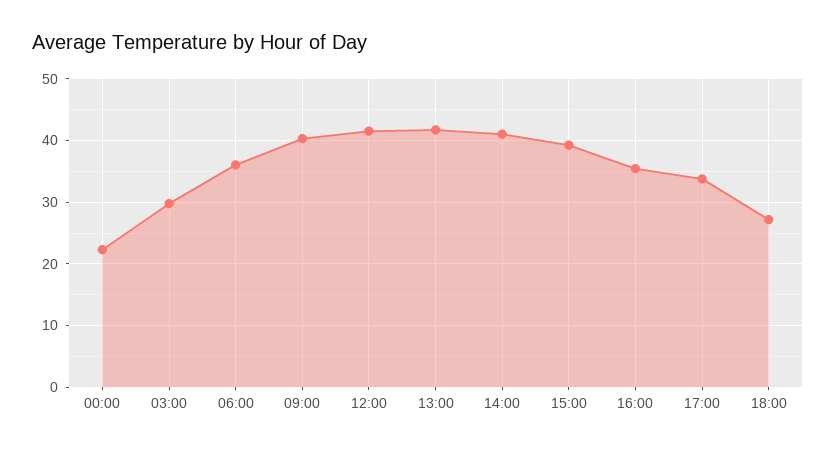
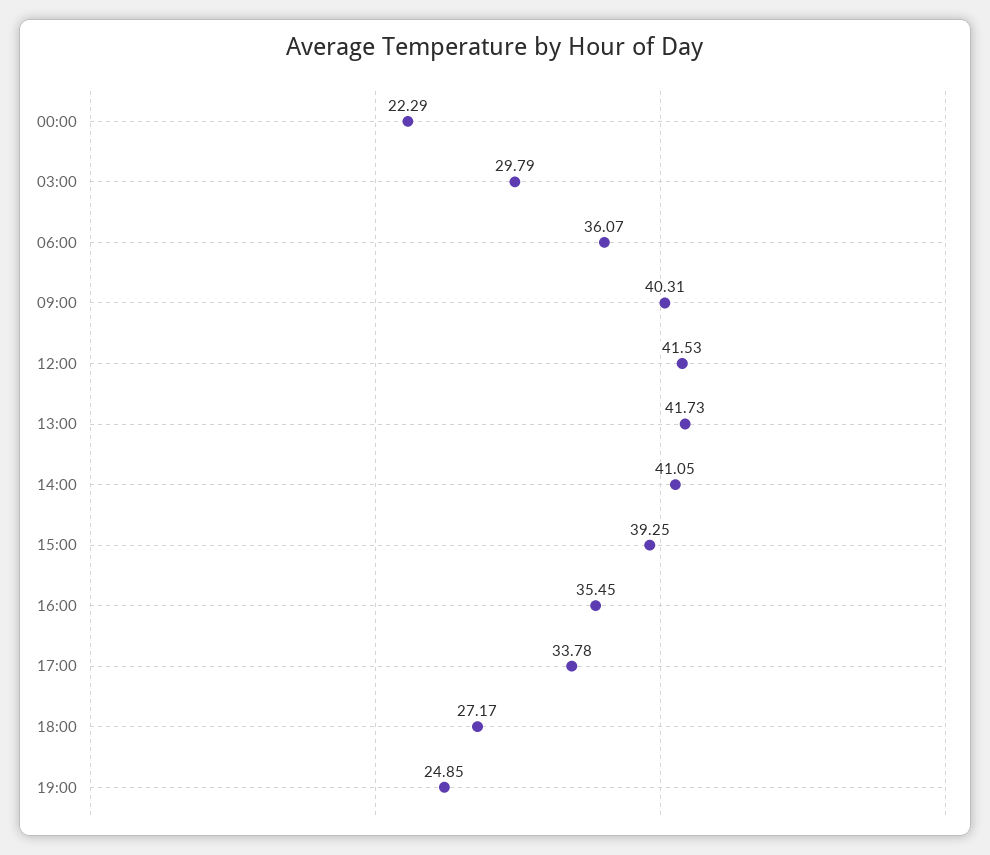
19:00: none -> 24.85

